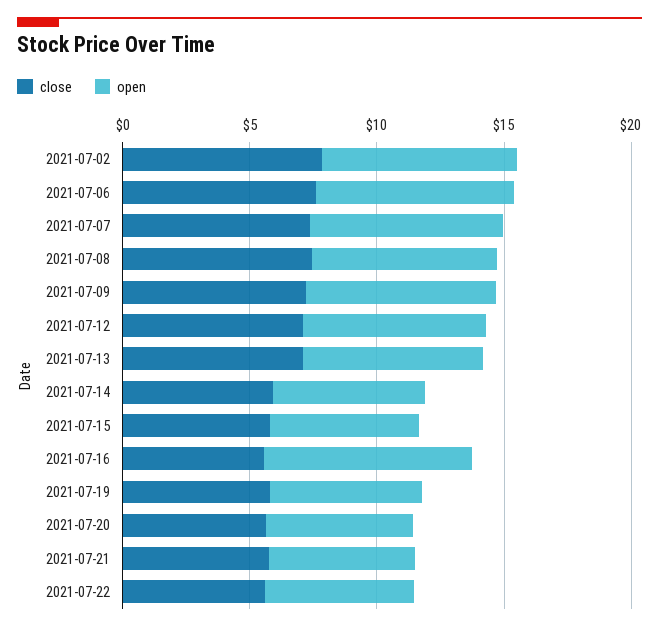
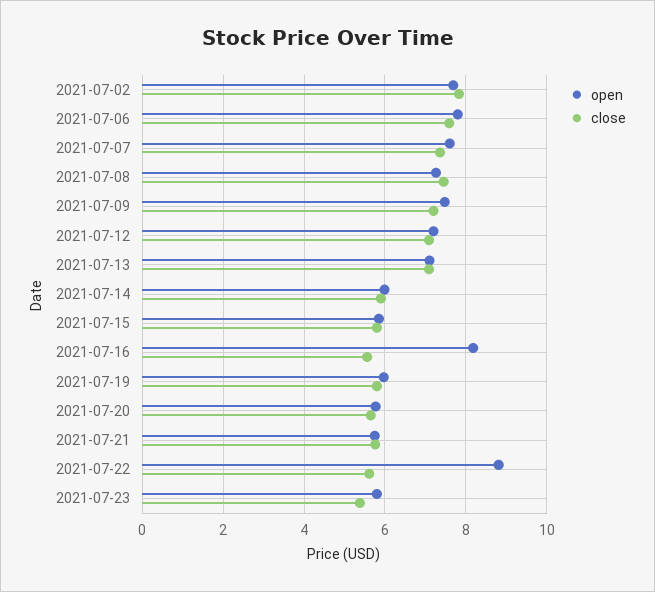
open, 2021-07-22: 6 -> 8.8
open, 2021-07-23: none -> 5.8
close, 2021-07-23: none -> 5.4

